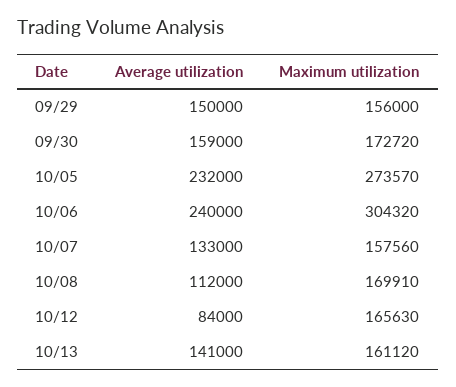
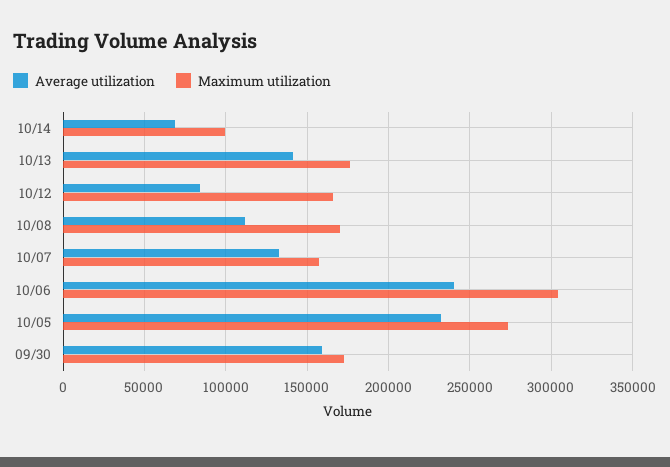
Average utilization, 09/29: 150000 -> none
Maximum utilization, 09/29: 156000 -> none
Maximum utilization, 10/13: 161120 -> 175000
Average utilization, 10/14: none -> 70000
Maximum utilization, 10/14: none -> 100000

